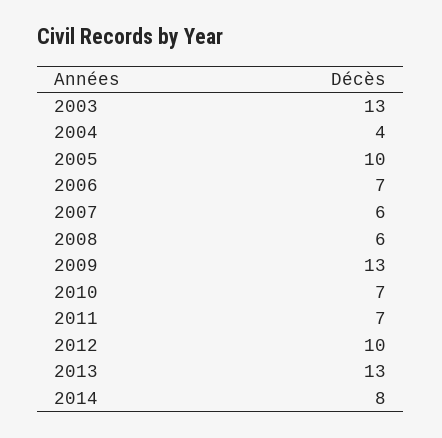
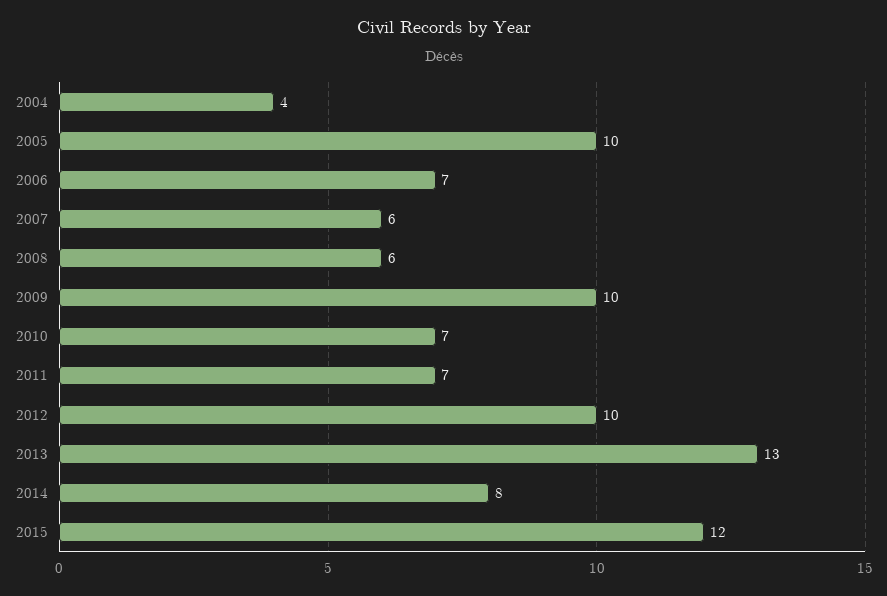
2003: 13 -> none
2009: 13 -> 10
2015: none -> 12

